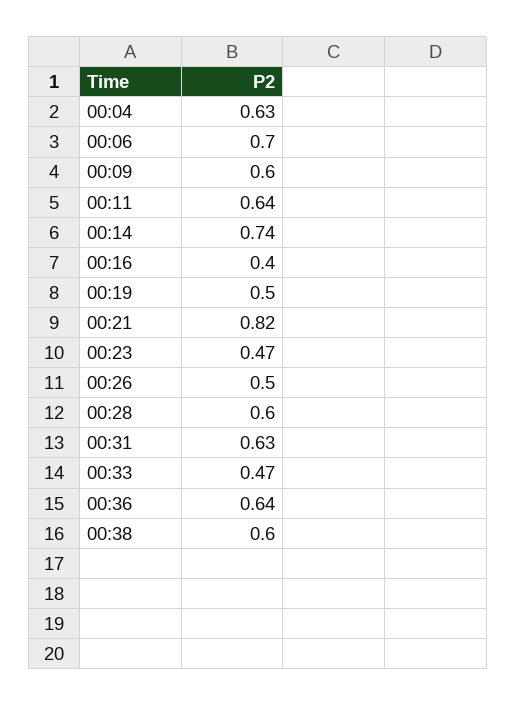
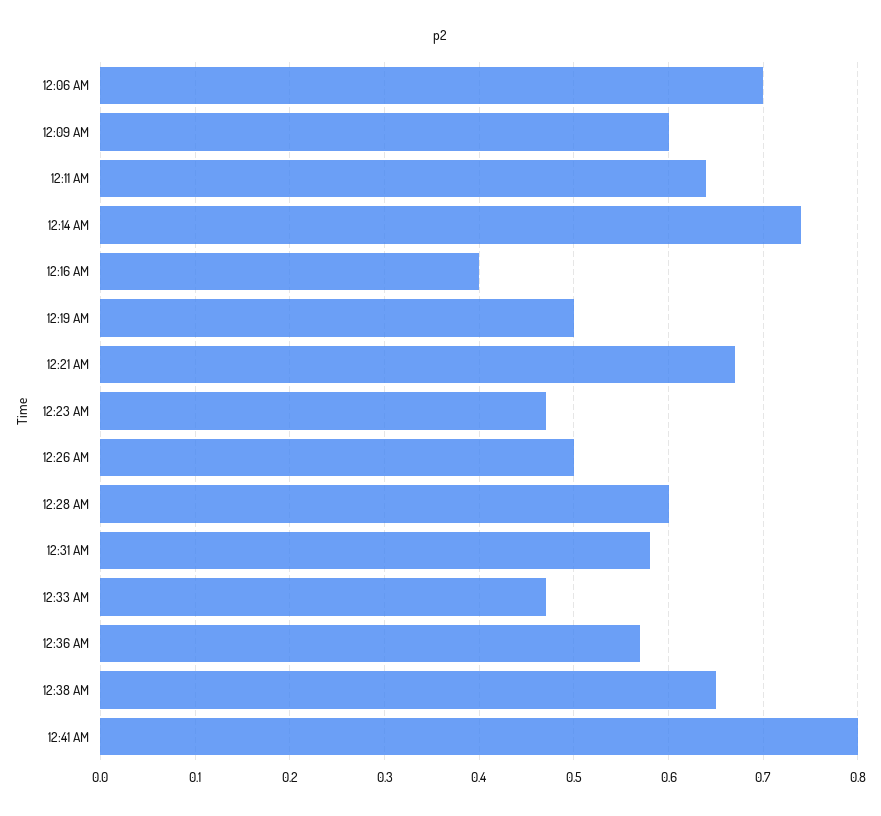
00:04: 0.63 -> none
00:21: 0.82 -> 0.67
00:31: 0.63 -> 0.58
00:36: 0.64 -> 0.57
00:38: 0.6 -> 0.65
12:41 AM: none -> 0.8

